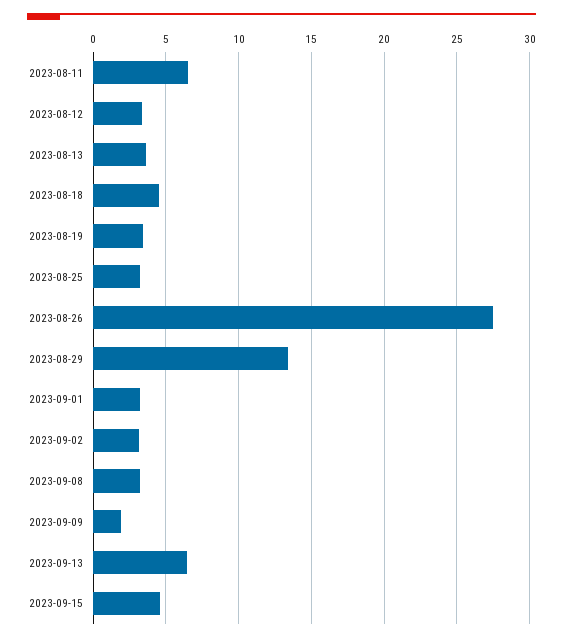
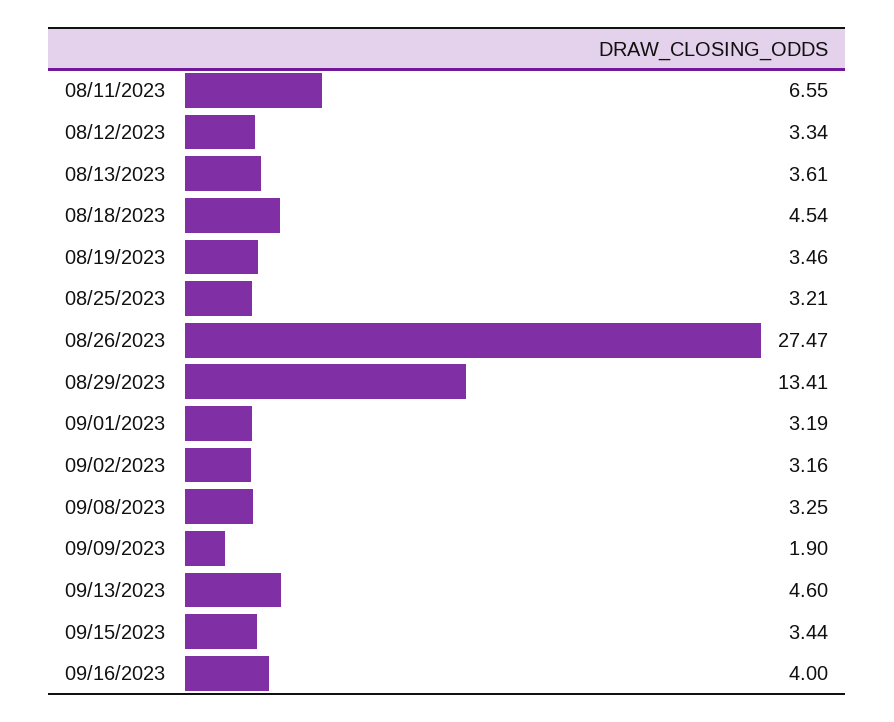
2023-09-13: 6.5 -> 4.6
2023-09-15: 4.5 -> 3.44
09/16/2023: none -> 4

